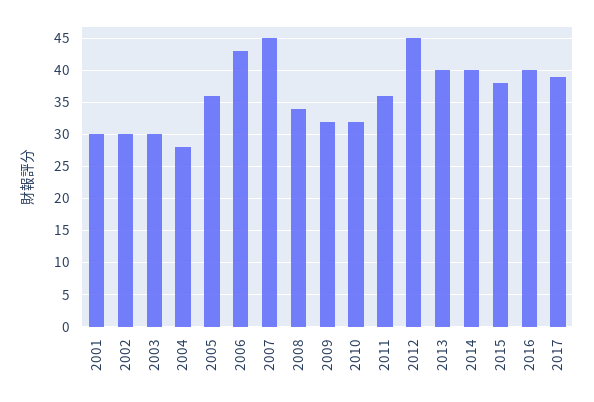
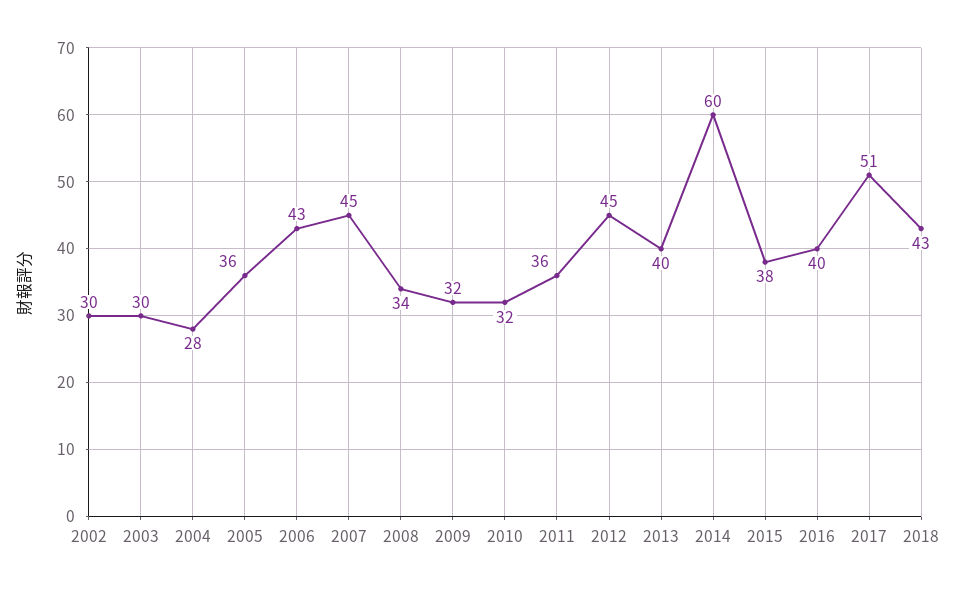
2001: 30 -> none
2014: 40 -> 60
2017: 39 -> 51
2018: none -> 43

